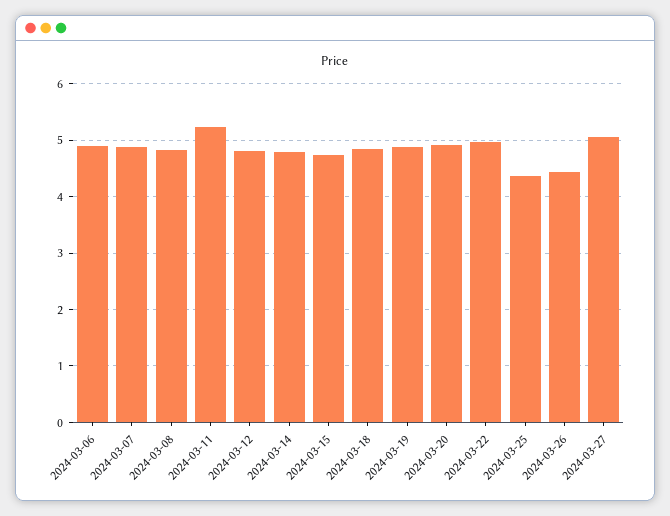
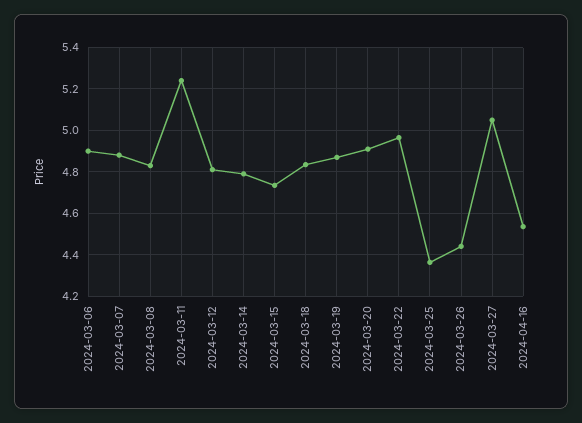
2024-04-16: none -> 4.55

